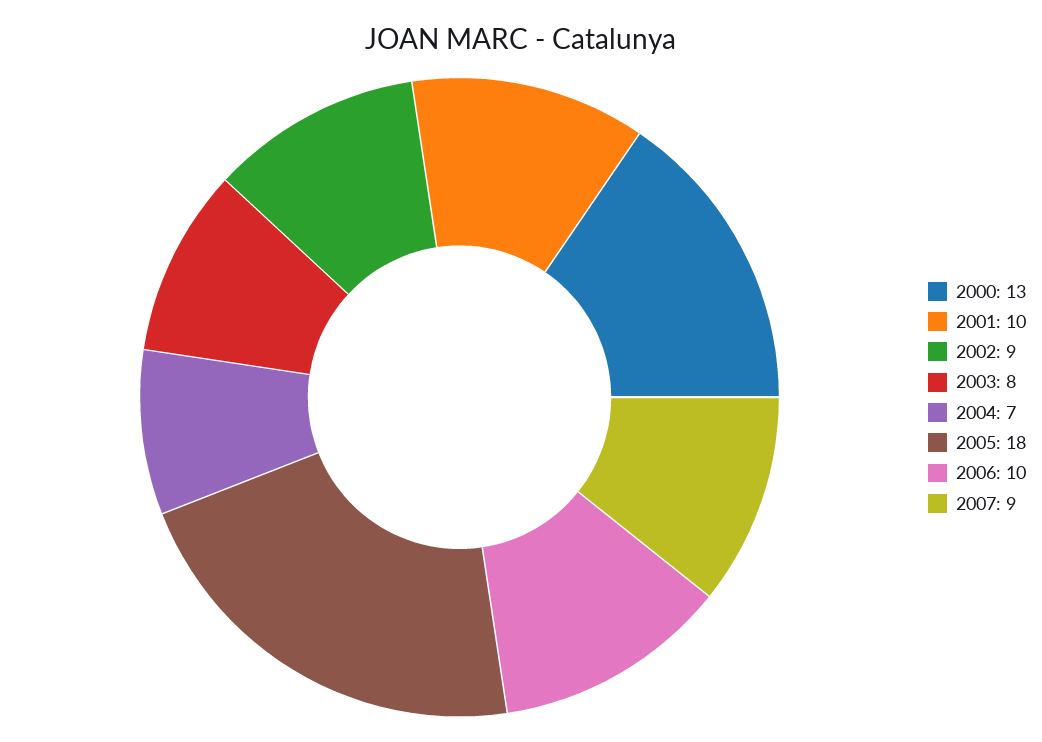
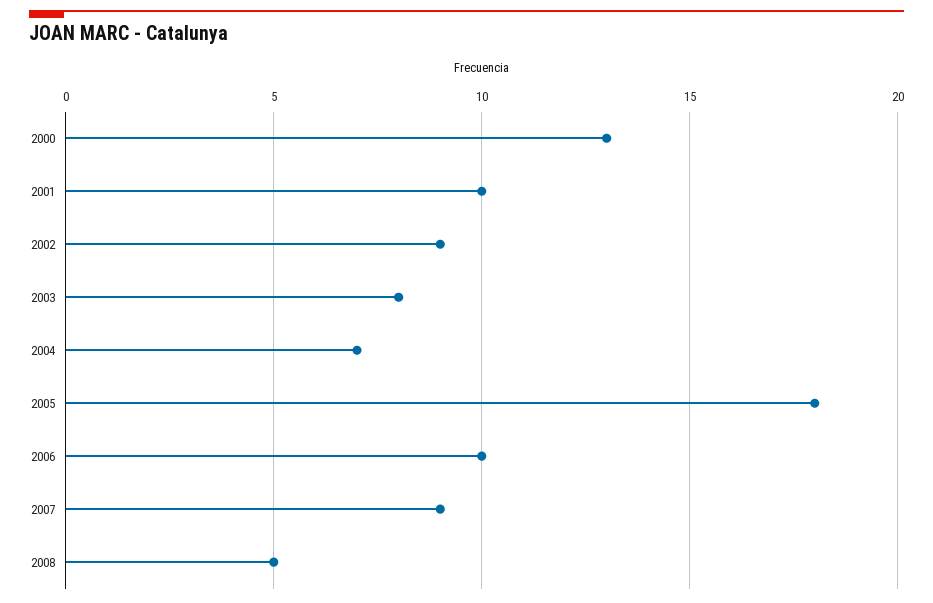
2008: none -> 5

